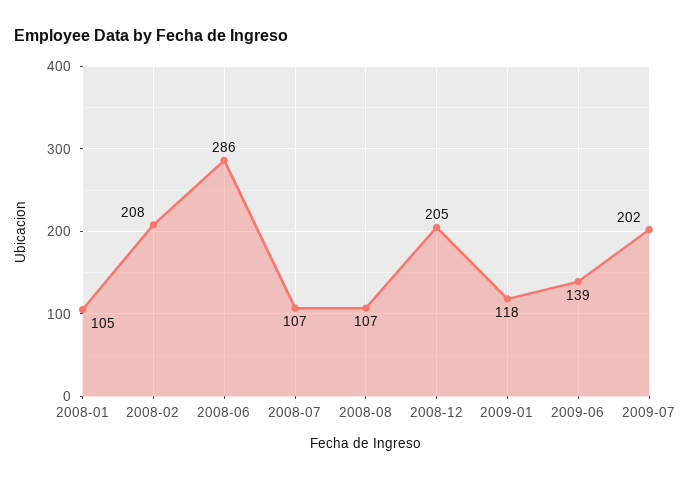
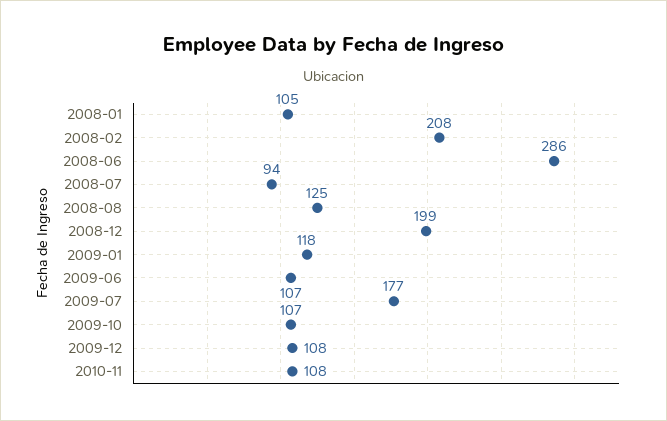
2008-07: 107 -> 94
2008-08: 107 -> 125
2008-12: 205 -> 199
2009-06: 139 -> 107
2009-07: 202 -> 177
2009-10: none -> 107
2009-12: none -> 108
2010-11: none -> 108

